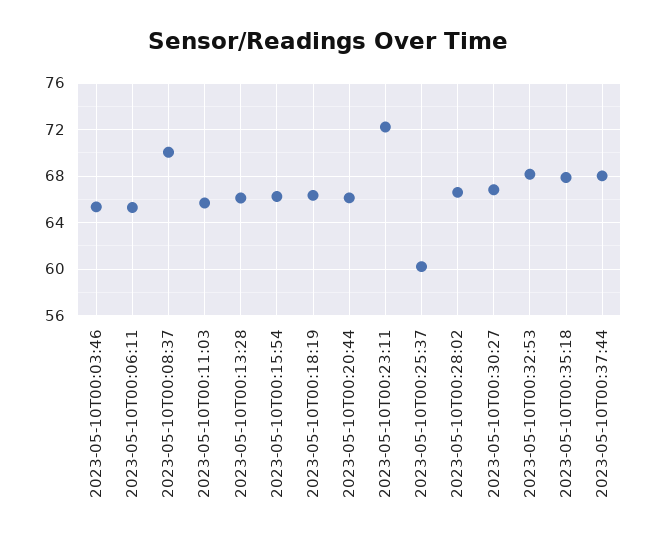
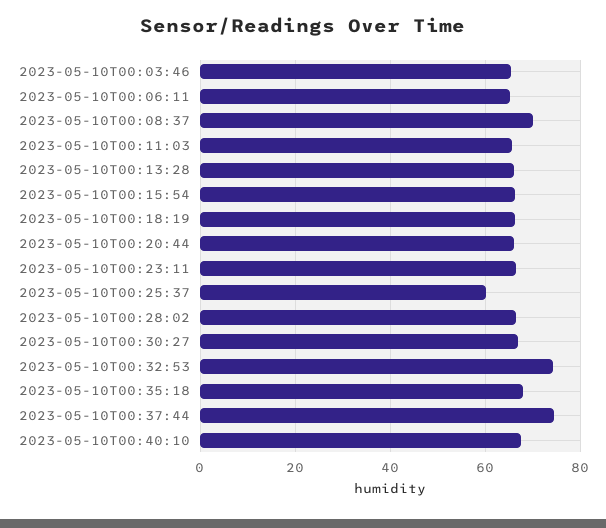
2023-05-10T00:23:11: 72 -> 66
2023-05-10T00:32:53: 68 -> 74
2023-05-10T00:37:44: 68 -> 74
2023-05-10T00:40:10: none -> 68

